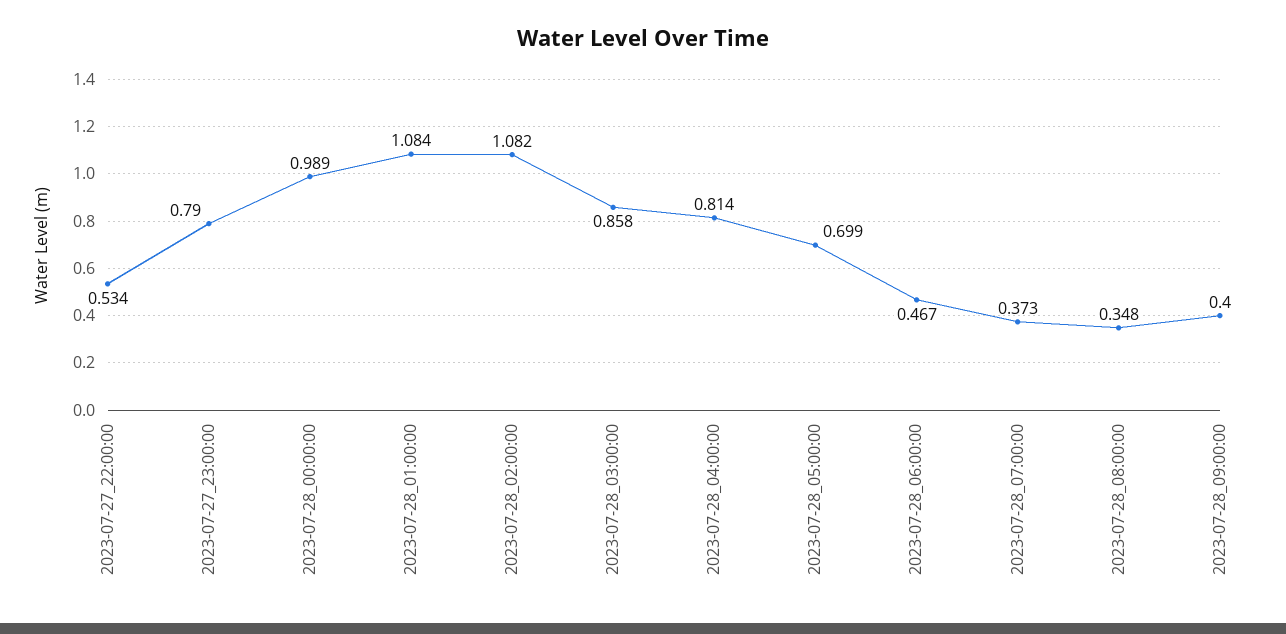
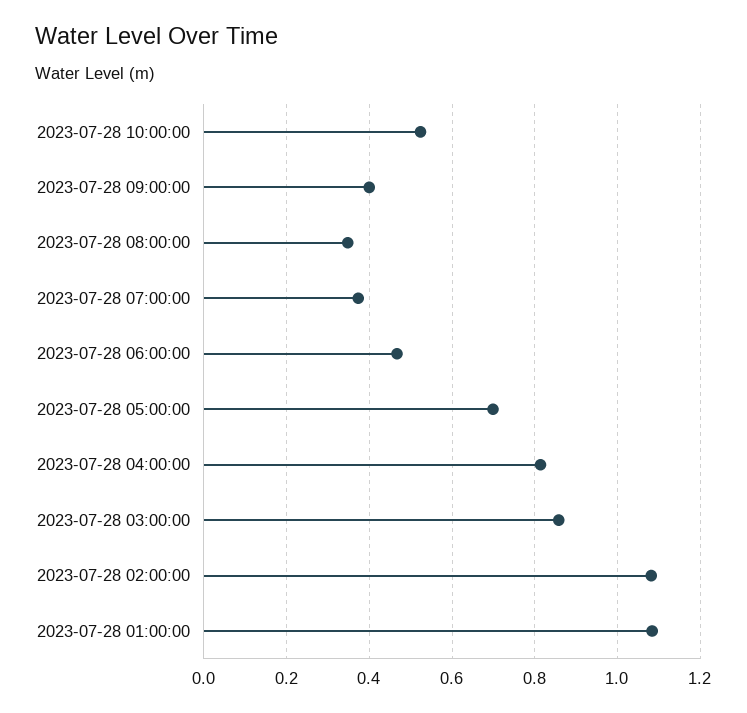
2023-07-27_22:00:00: 0.534 -> none
2023-07-27_23:00:00: 0.79 -> none
2023-07-28_00:00:00: 0.989 -> none
2023-07-28 10:00:00: none -> 0.52

